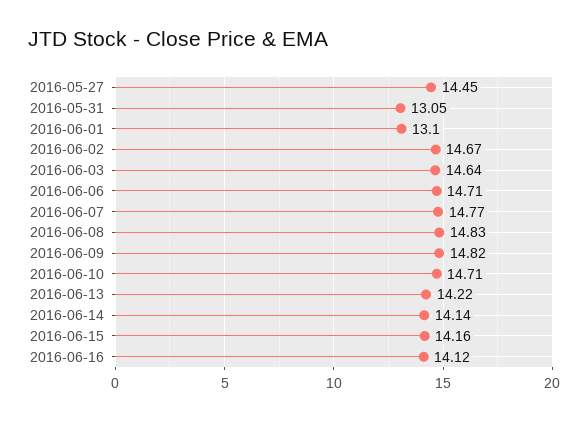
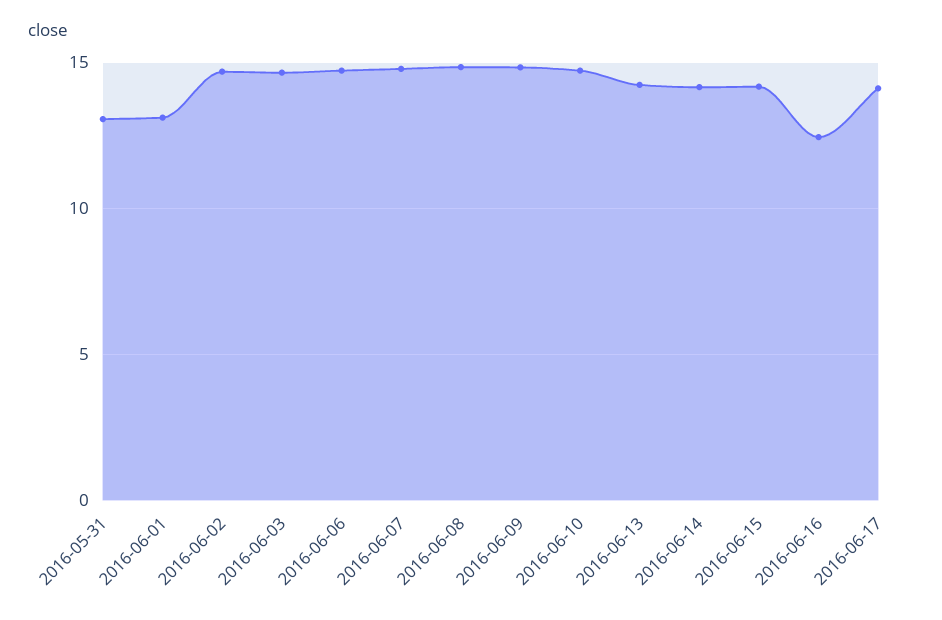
2016-05-27: 14.45 -> none
2016-06-16: 14.12 -> 12.5
2016-06-17: none -> 14

